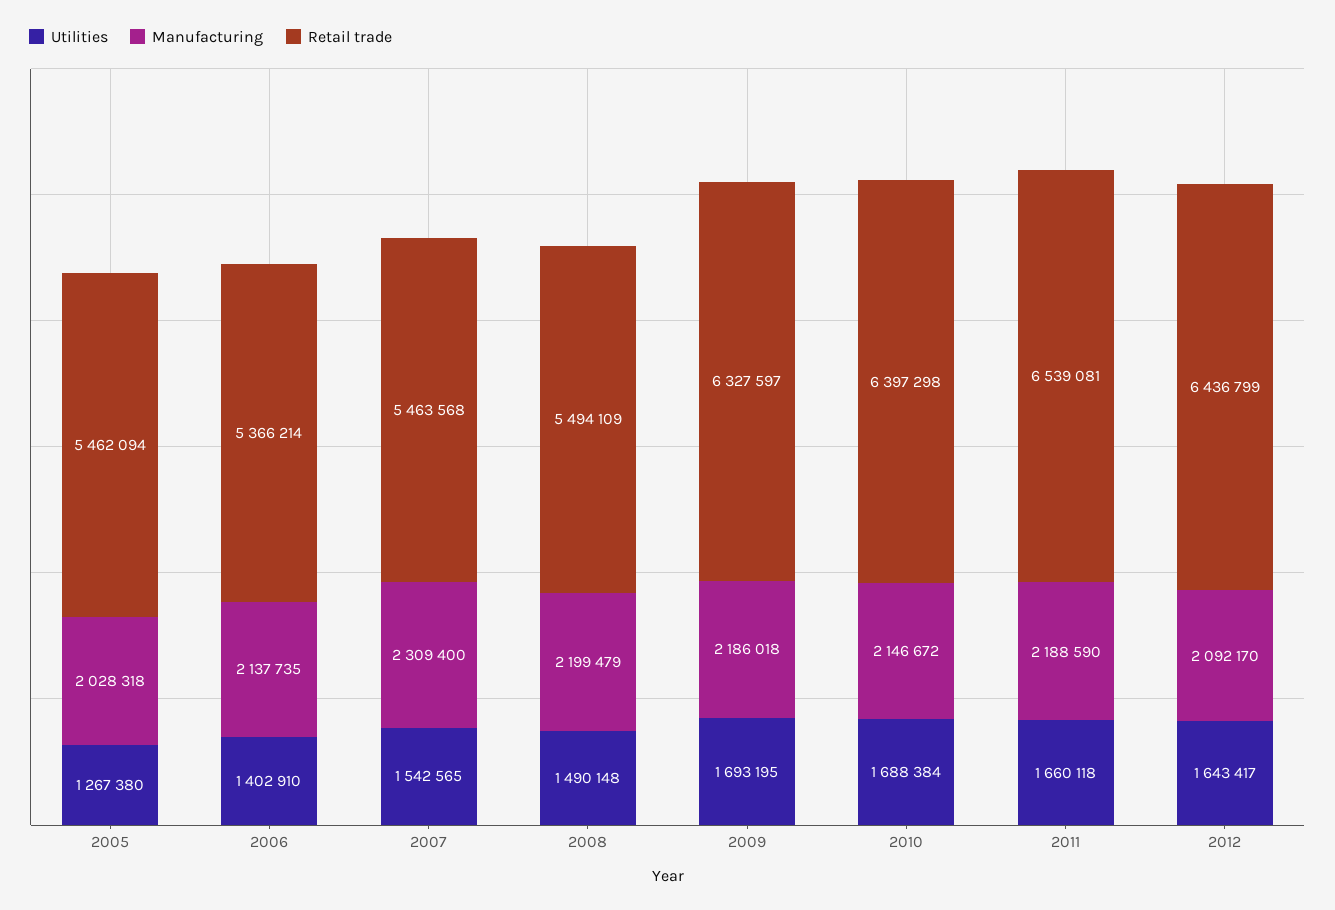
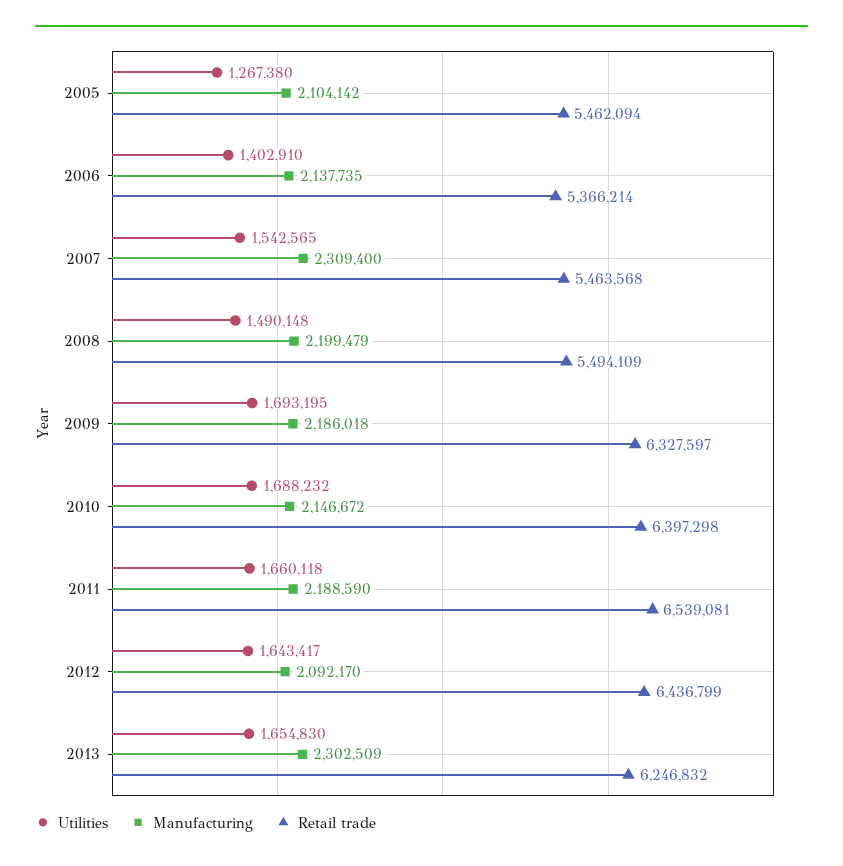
Manufacturing, 2005: 2028318 -> 2104142
Utilities, 2010: 1688384 -> 1688232
Utilities, 2013: none -> 1654830
Manufacturing, 2013: none -> 2302509
Retail trade, 2013: none -> 6246832

